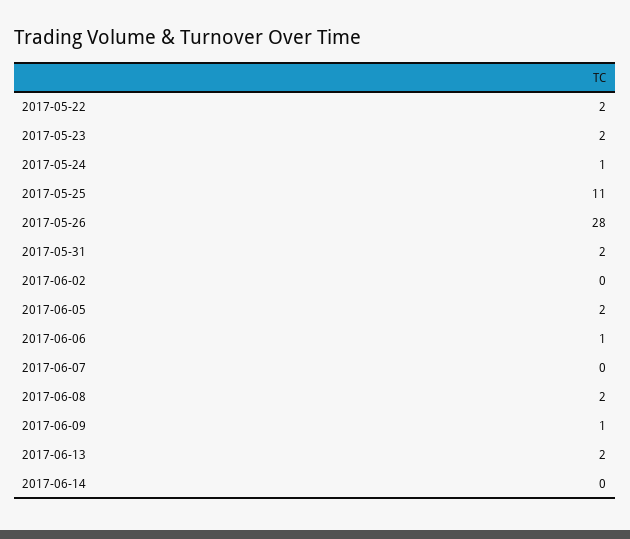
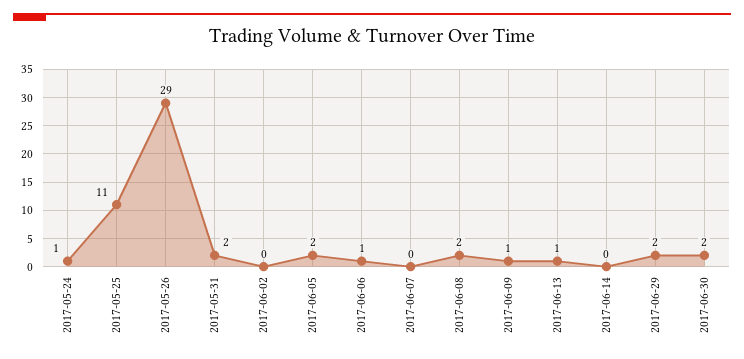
2017-05-22: 2 -> none
2017-05-23: 2 -> none
2017-05-26: 28 -> 29
2017-06-13: 2 -> 1
2017-06-29: none -> 2
2017-06-30: none -> 2

